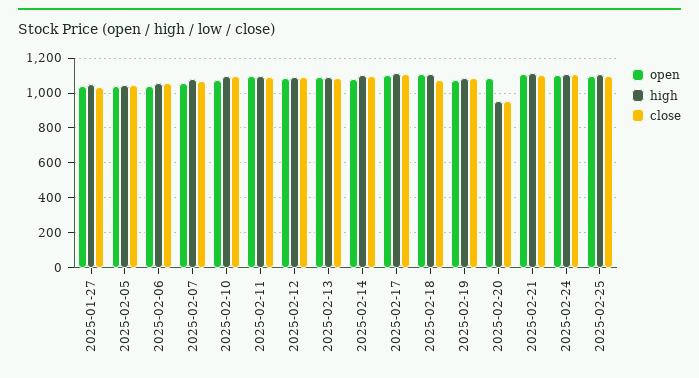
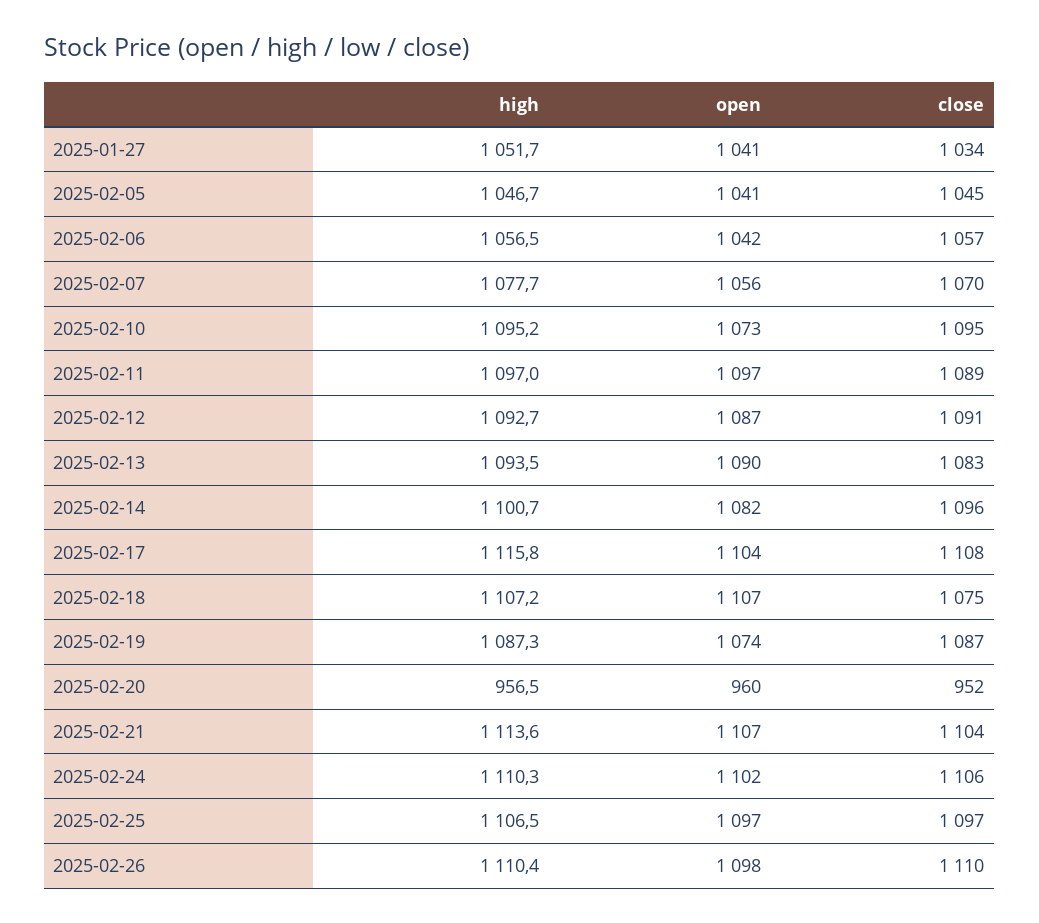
open, 2025-02-20: 1100 -> 960
high, 2025-02-26: none -> 1110.4
open, 2025-02-26: none -> 1098
close, 2025-02-26: none -> 1110

